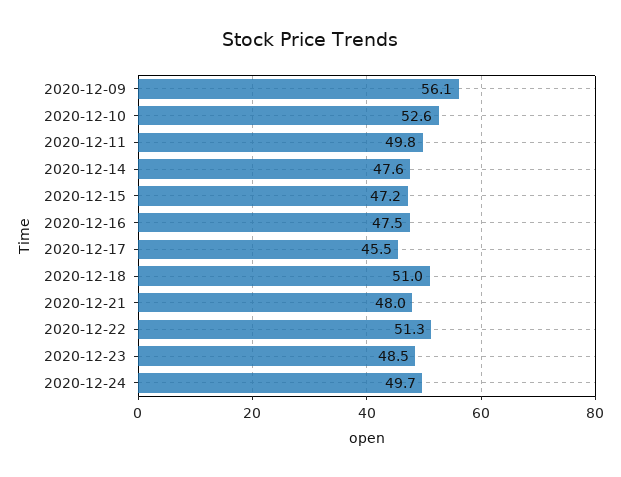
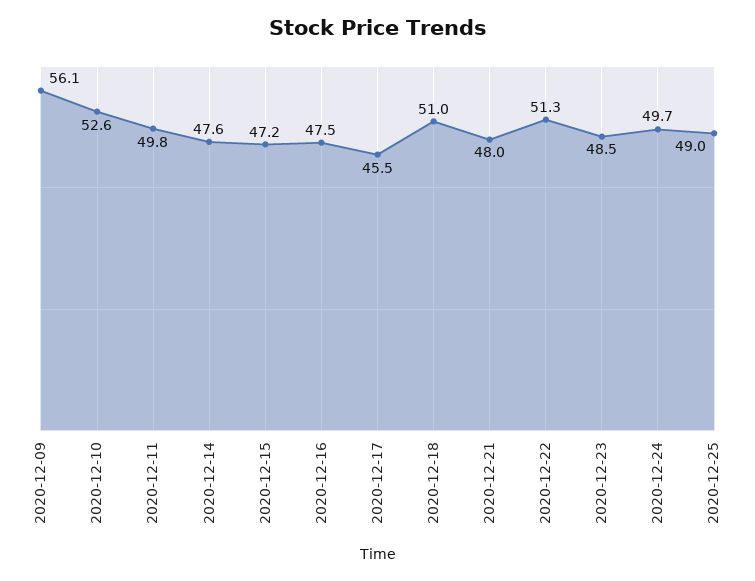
2020-12-25: none -> 49

